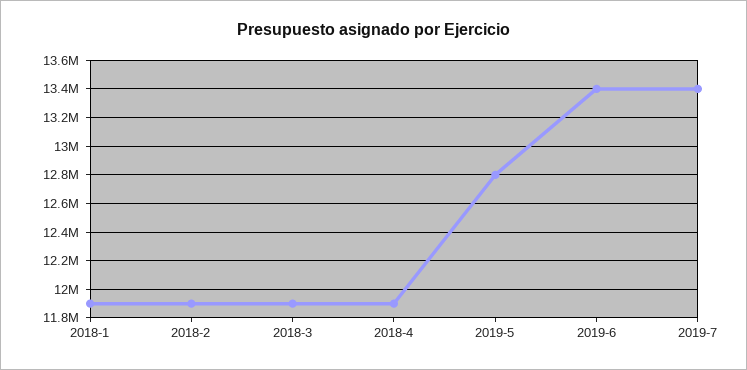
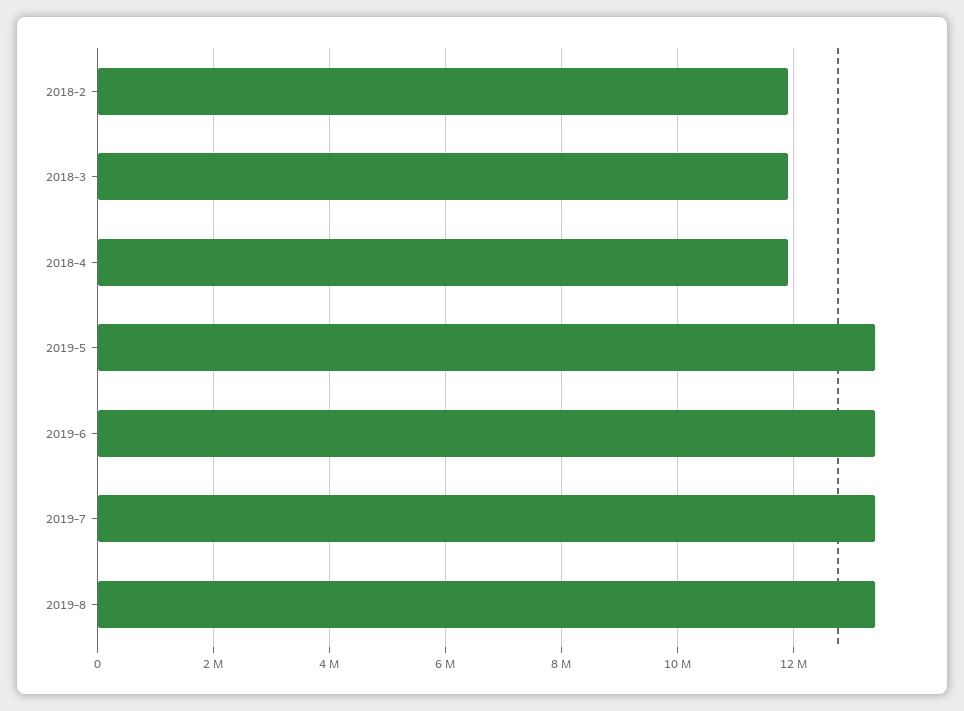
2018-1: 11900000 -> none
2019-5: 12800000 -> 13400000
2019-8: none -> 13400000

